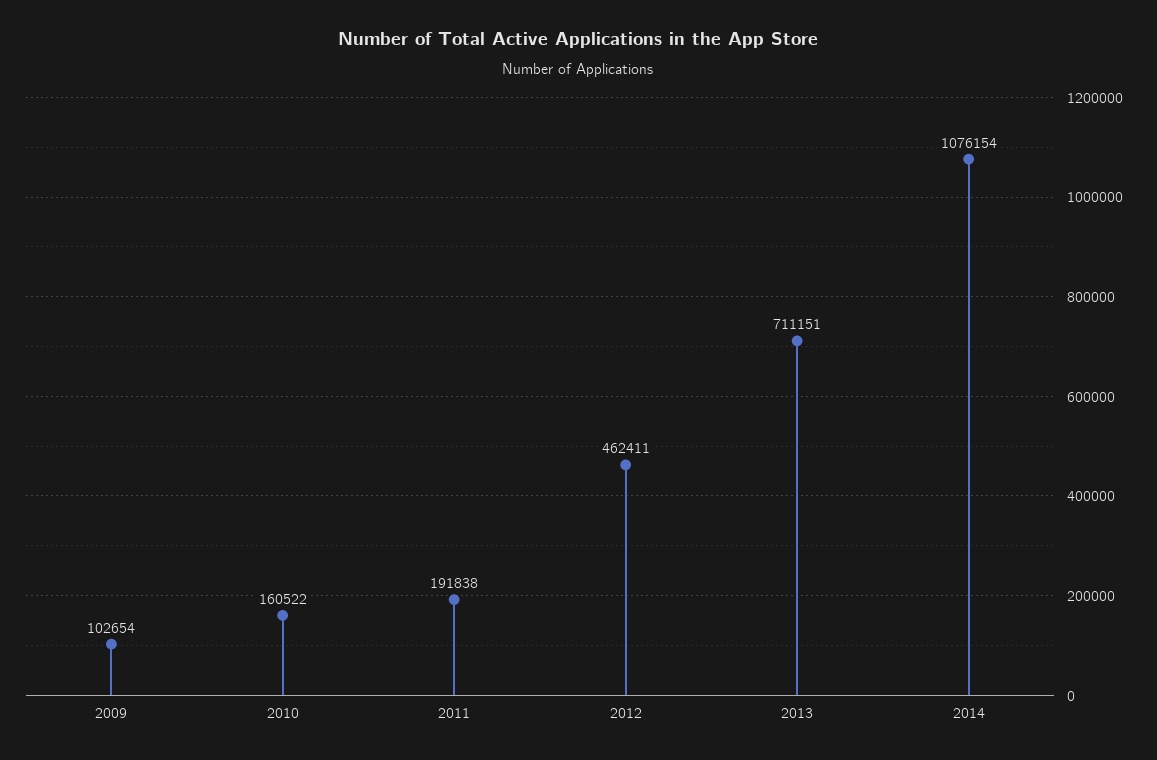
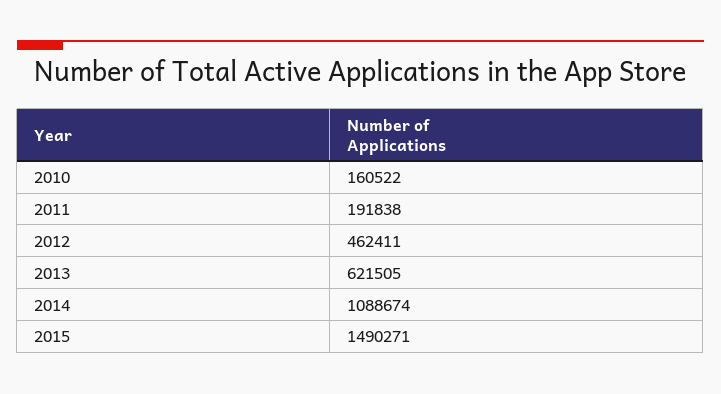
2009: 102654 -> none
2013: 711151 -> 621505
2014: 1076154 -> 1088674
2015: none -> 1490271

